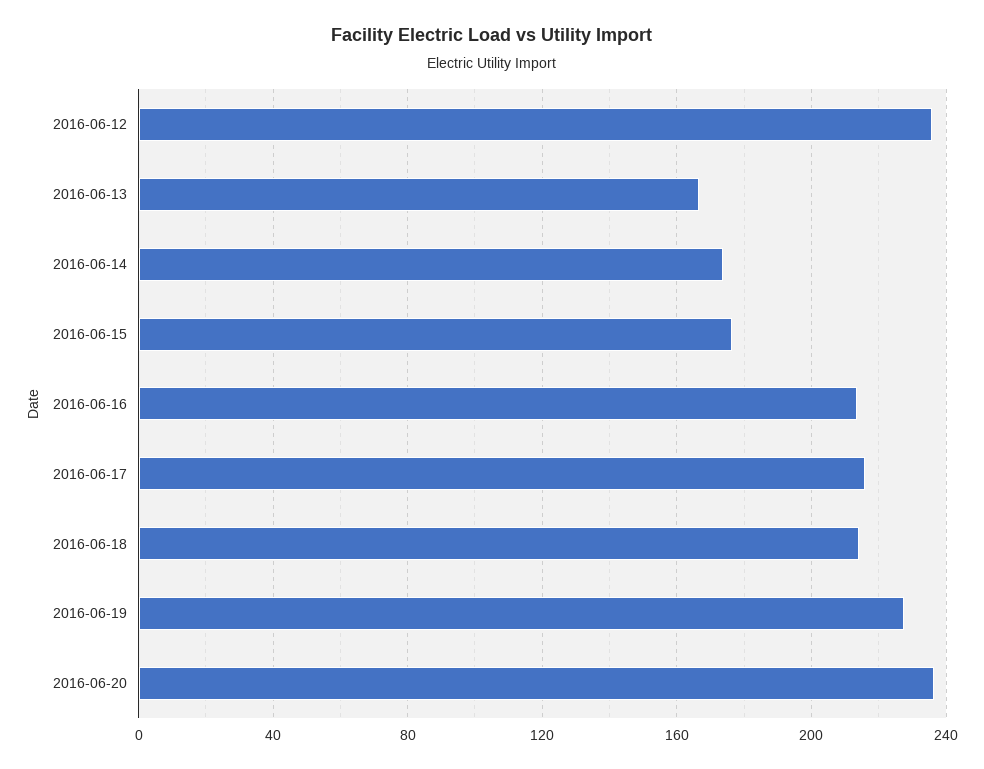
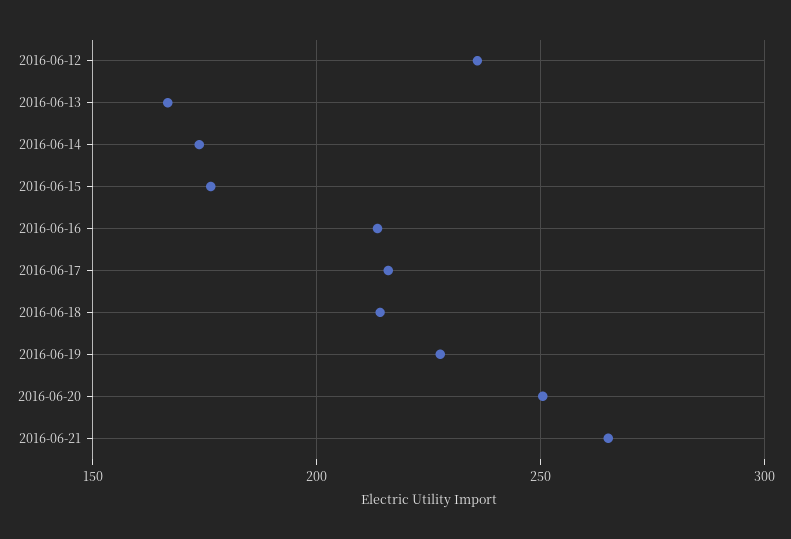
2016-06-20: 235 -> 250
2016-06-21: none -> 265

